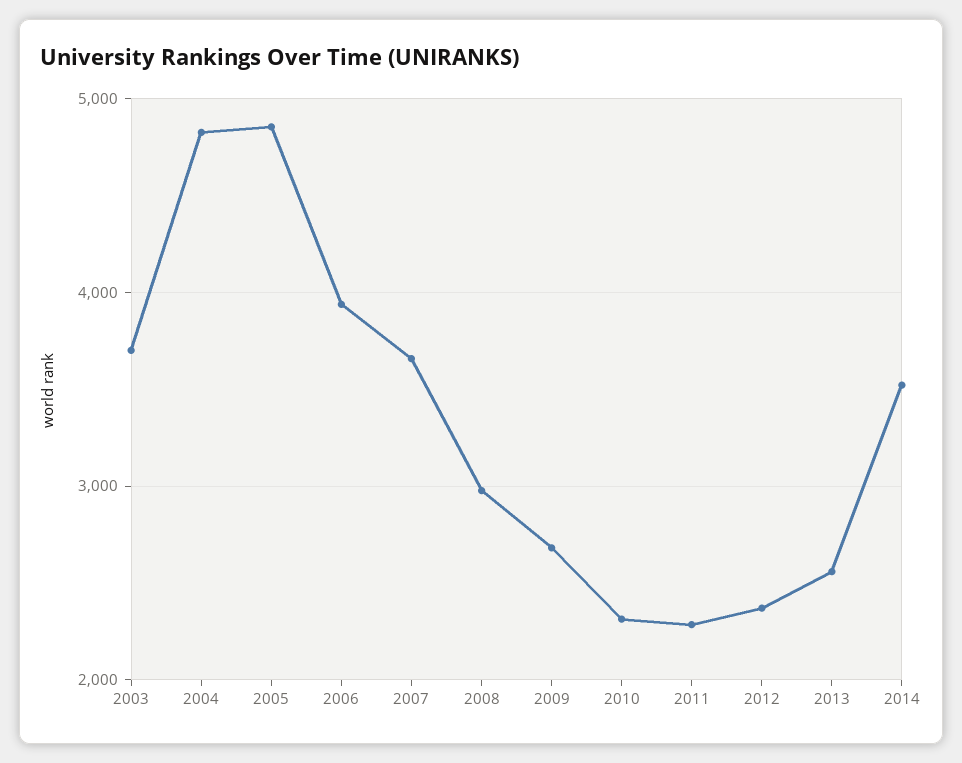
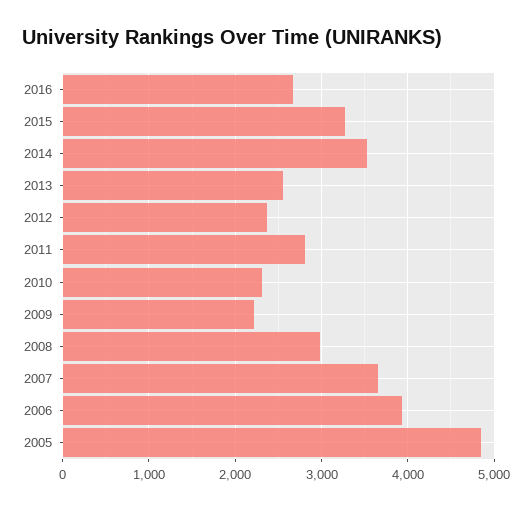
2003: 3700 -> none
2004: 4800 -> none
2009: 2700 -> 2200
2011: 2300 -> 2800
2016: none -> 2700
2015: none -> 3300

